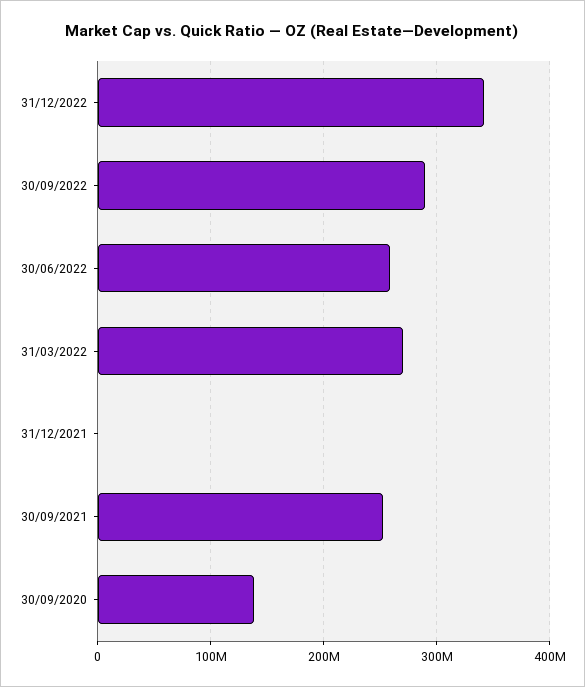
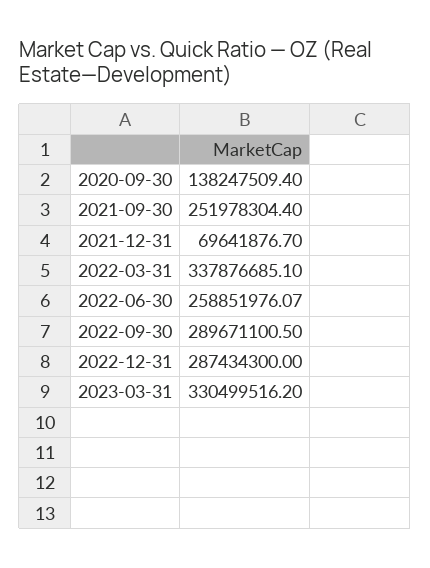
31/12/2022: 340000000 -> 287434300
31/03/2022: 270000000 -> 337876685.1
31/12/2021: 0 -> 69641876.7
2023-03-31: none -> 330499516.2

